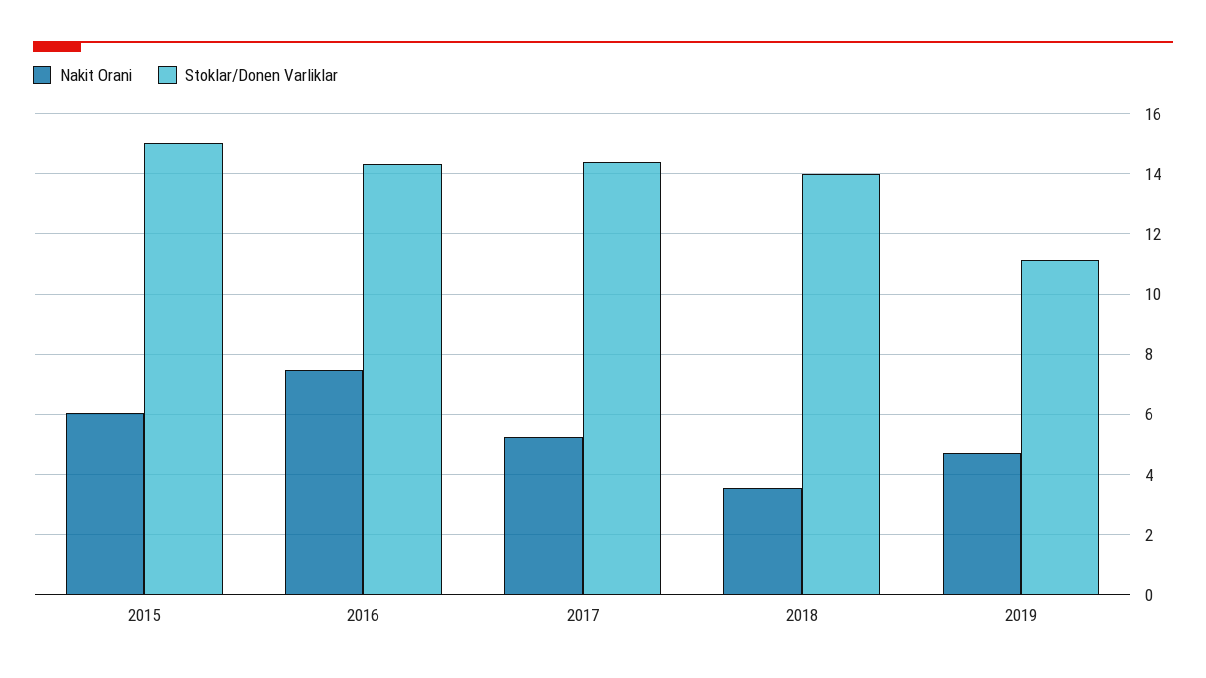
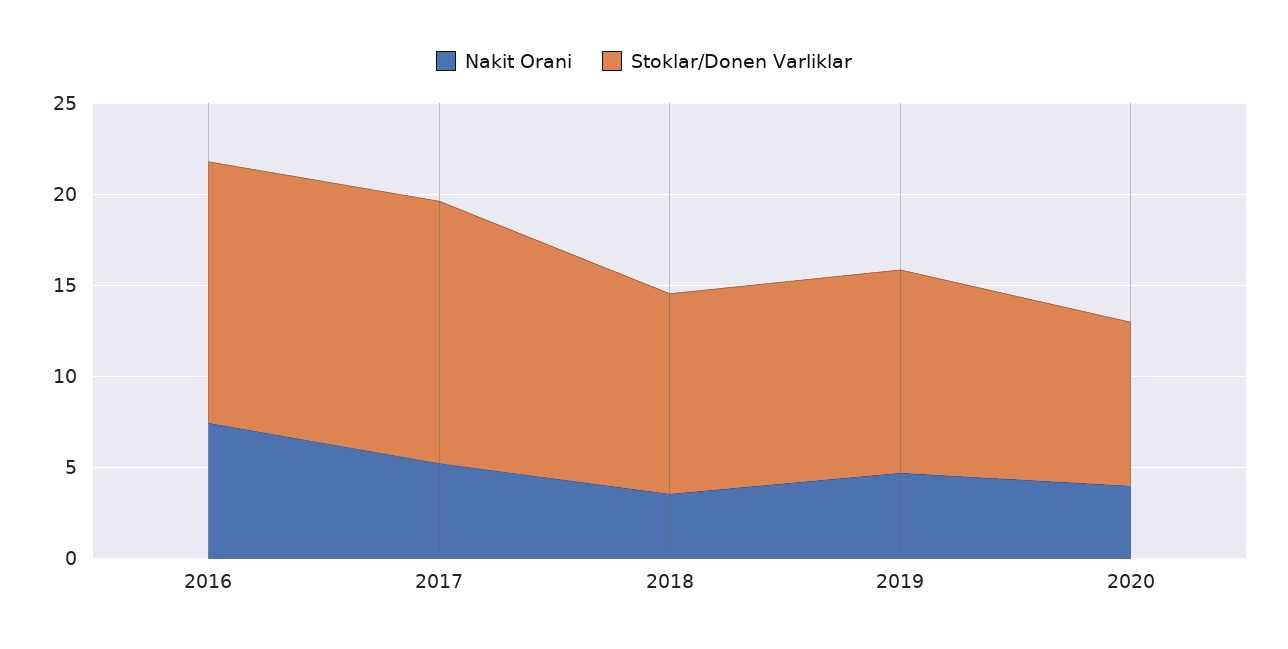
Nakit Orani, 2015: 6 -> none
Stoklar/Donen Varliklar, 2015: 15 -> none
Stoklar/Donen Varliklar, 2018: 14 -> 11
Nakit Orani, 2020: none -> 4
Stoklar/Donen Varliklar, 2020: none -> 9

